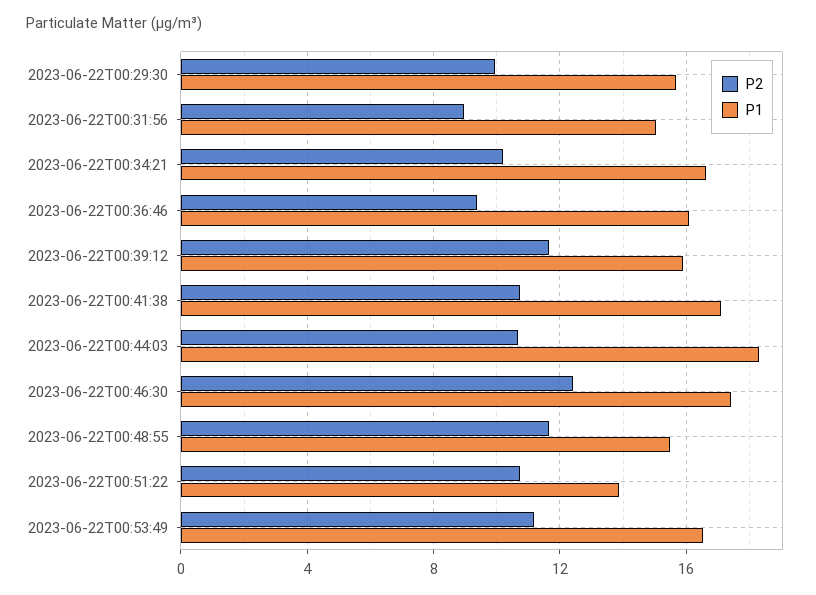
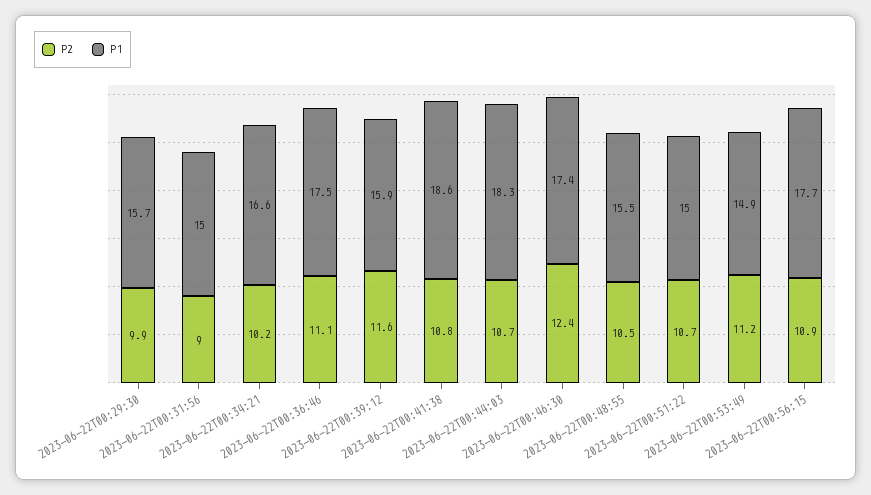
P2, 2023-06-22T00:36:46: 9.5 -> 11.1
P1, 2023-06-22T00:36:46: 16 -> 17.5
P1, 2023-06-22T00:41:38: 17 -> 18.6
P2, 2023-06-22T00:48:55: 11.5 -> 10.5
P1, 2023-06-22T00:51:22: 14 -> 15
P1, 2023-06-22T00:53:49: 16.5 -> 14.9
P2, 2023-06-22T00:56:15: none -> 10.9
P1, 2023-06-22T00:56:15: none -> 17.7

